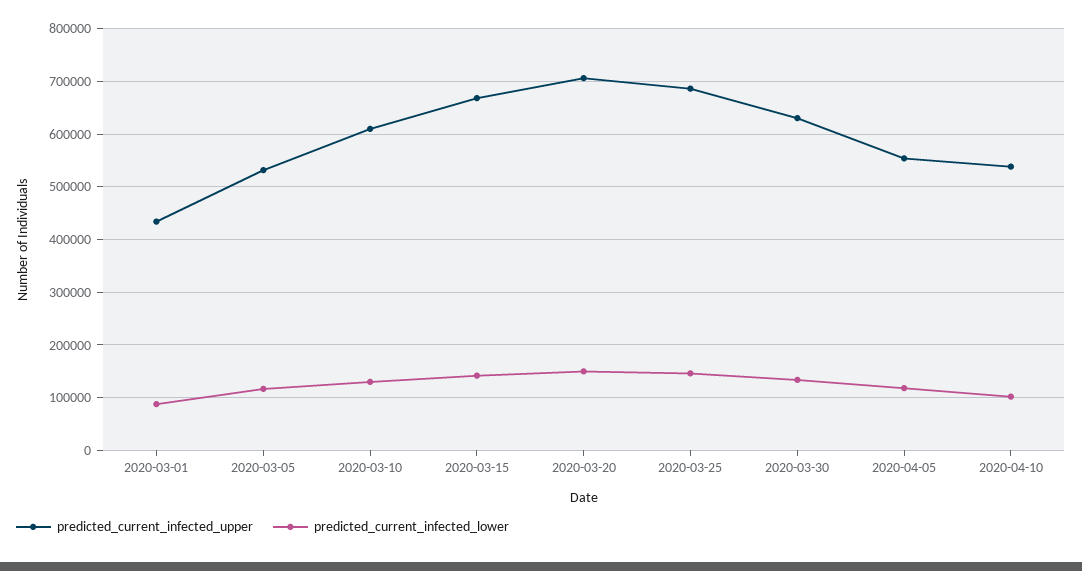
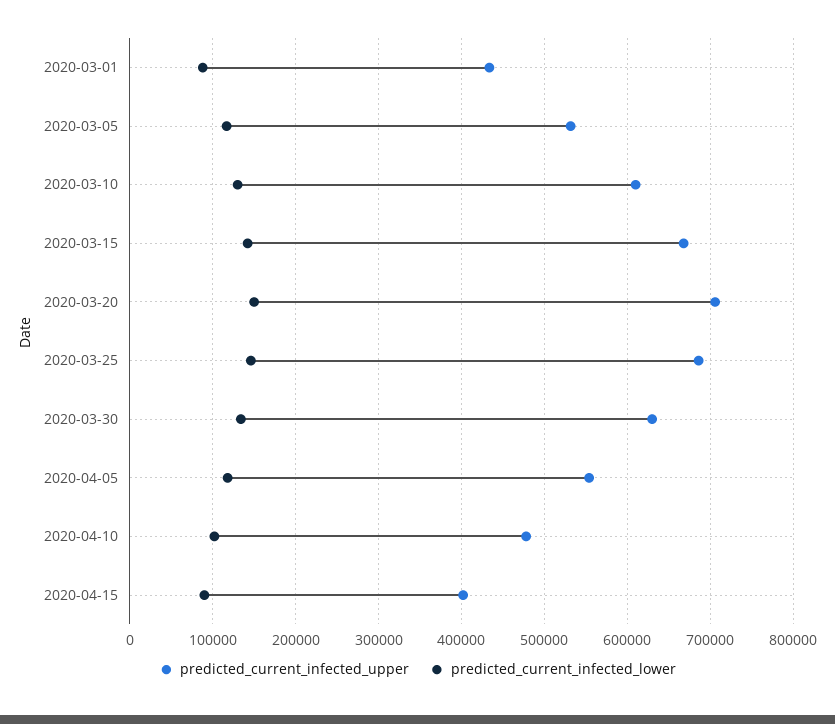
predicted_current_infected_upper, 2020-04-10: 540000 -> 480000
predicted_current_infected_upper, 2020-04-15: none -> 400000
predicted_current_infected_lower, 2020-04-15: none -> 90000

